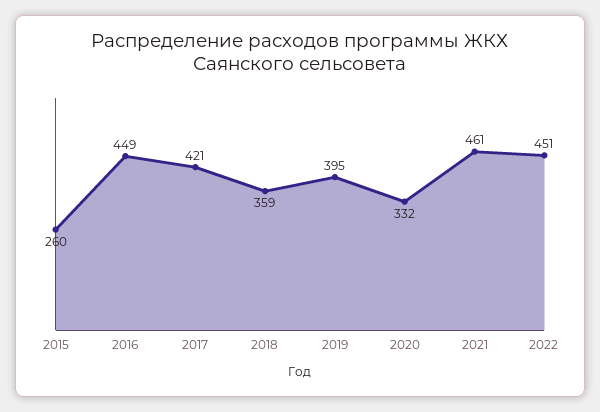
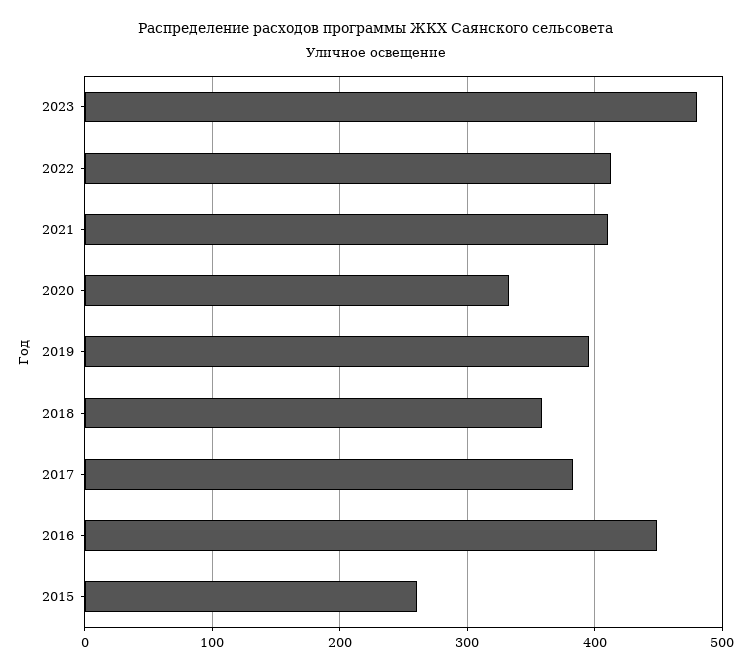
2017: 421 -> 380
2021: 461 -> 410
2022: 451 -> 410
2023: none -> 480

